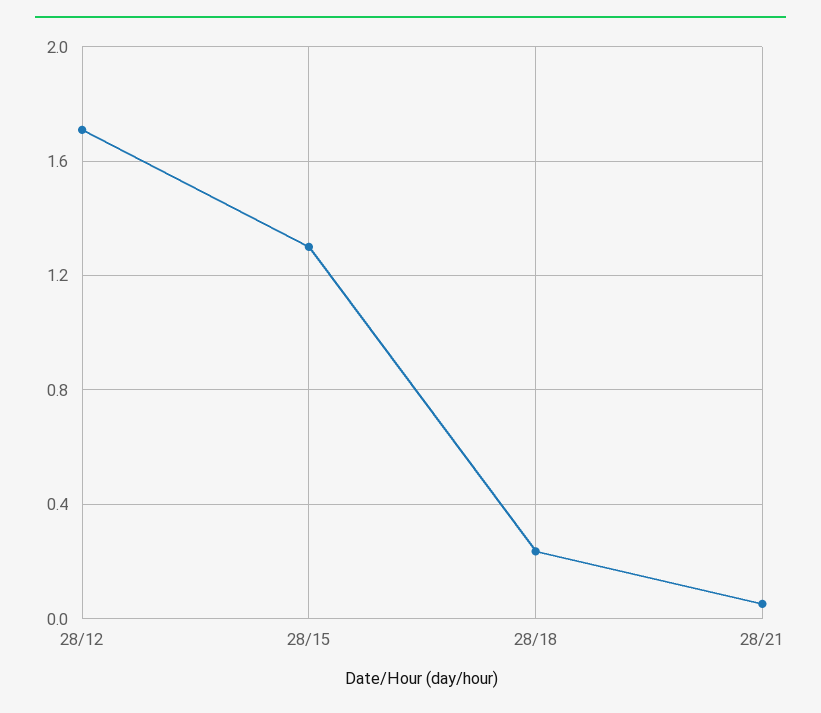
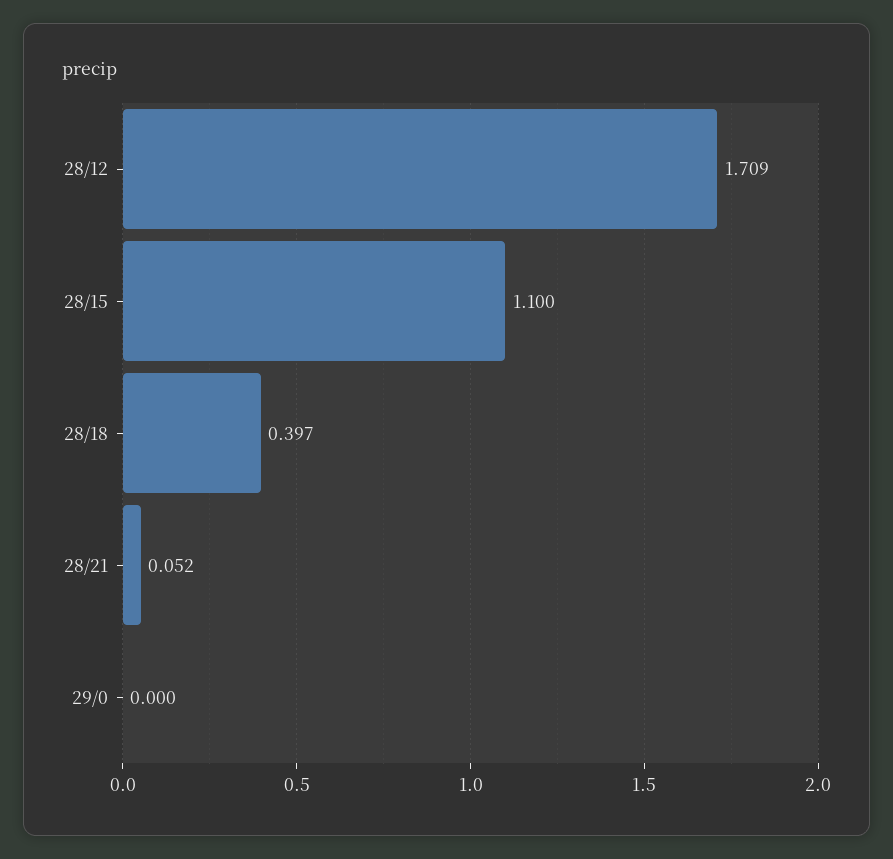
28/15: 1.3 -> 1.1
28/18: 0.25 -> 0.397
29/0: none -> 0

